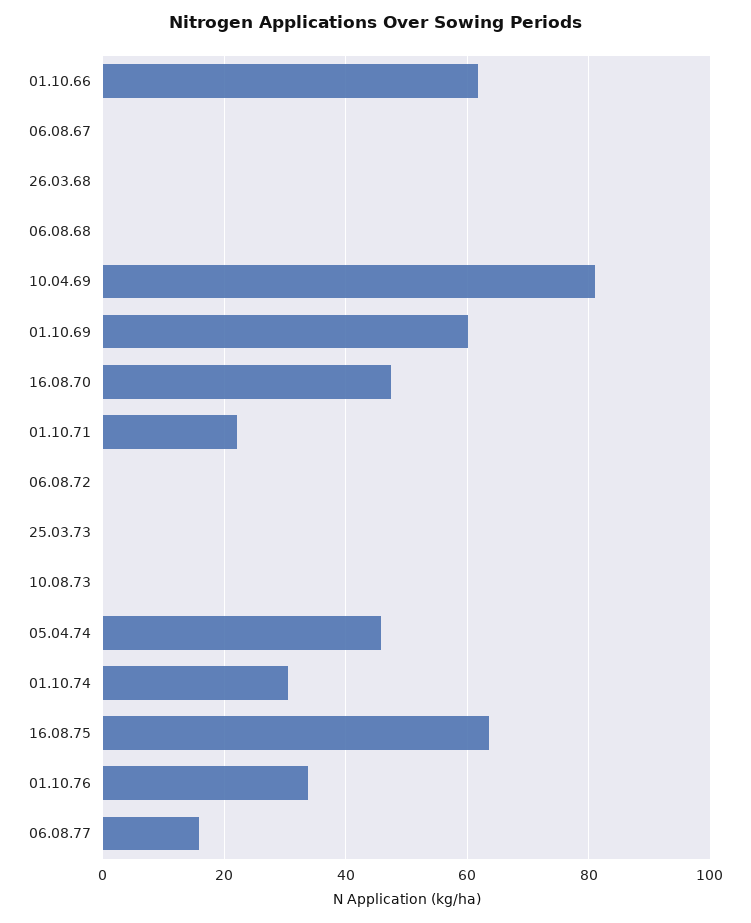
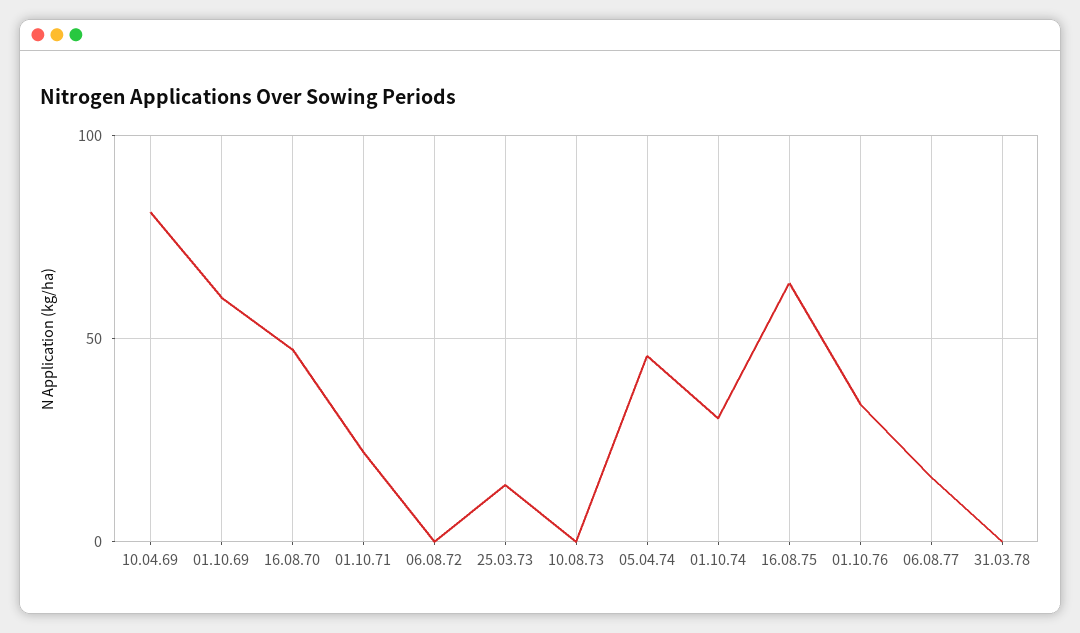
01.10.66: 62 -> none
06.08.67: 0 -> none
26.03.68: 0 -> none
06.08.68: 0 -> none
25.03.73: 0 -> 15
31.03.78: none -> 0

